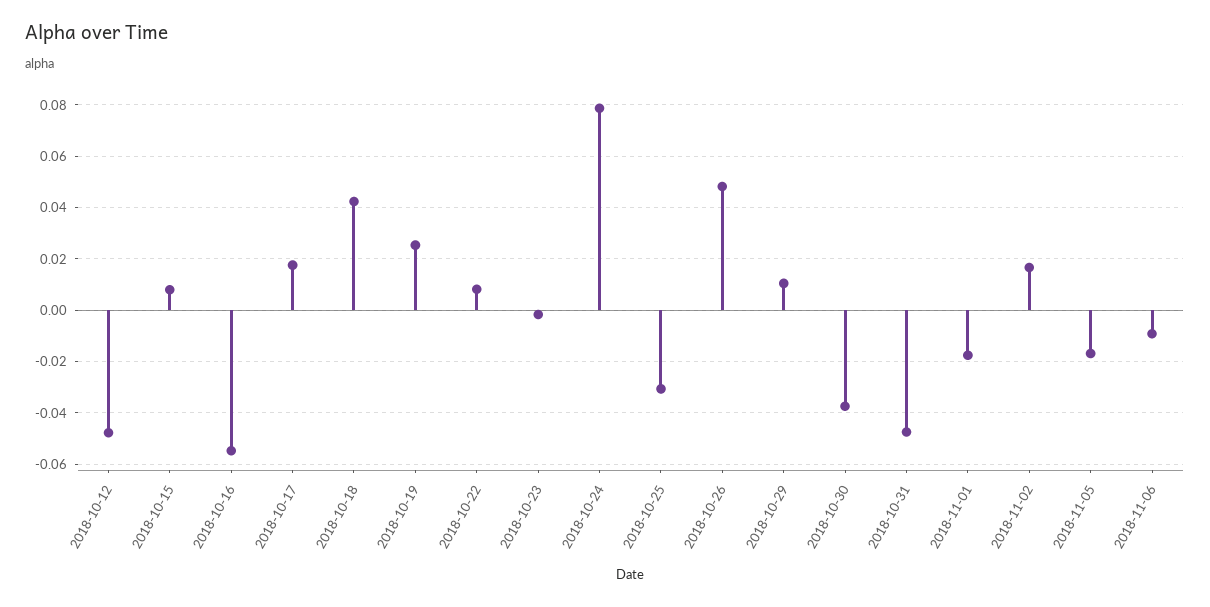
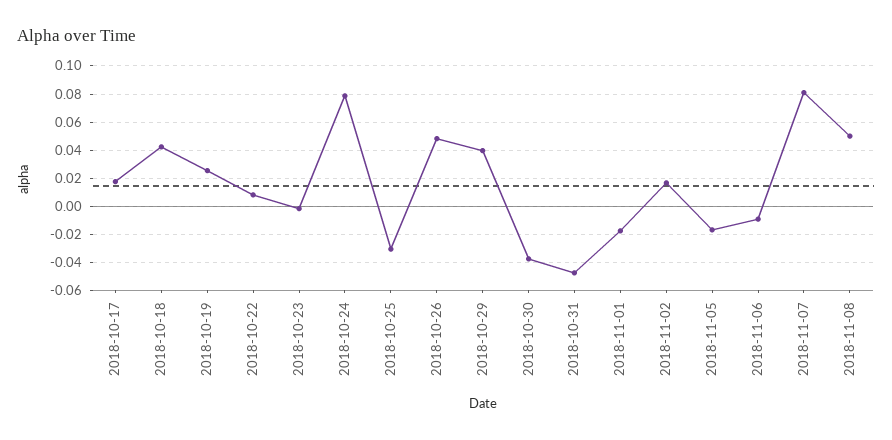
2018-10-12: -0.0475 -> none
2018-10-15: 0.0075 -> none
2018-10-16: -0.055 -> none
2018-10-29: 0.01 -> 0.04
2018-11-07: none -> 0.08
2018-11-08: none -> 0.05

